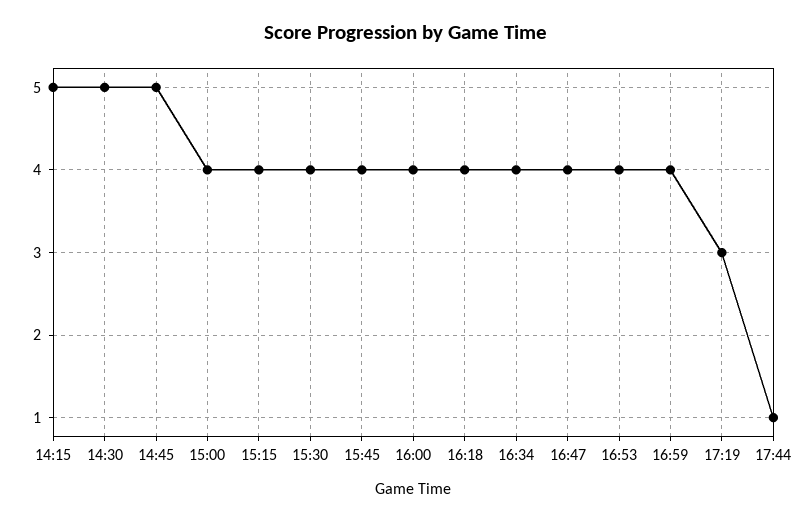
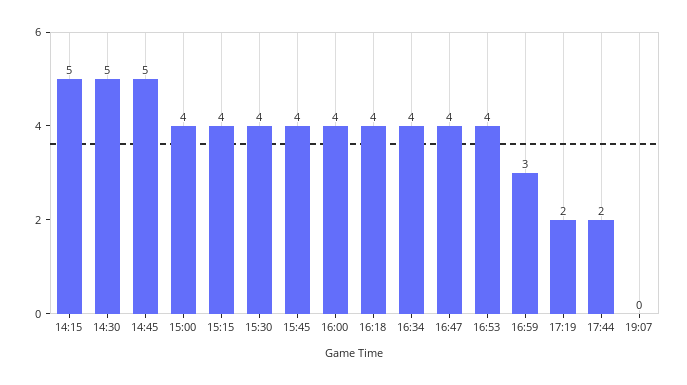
16:59: 4 -> 3
17:19: 3 -> 2
17:44: 1 -> 2
19:07: none -> 0

